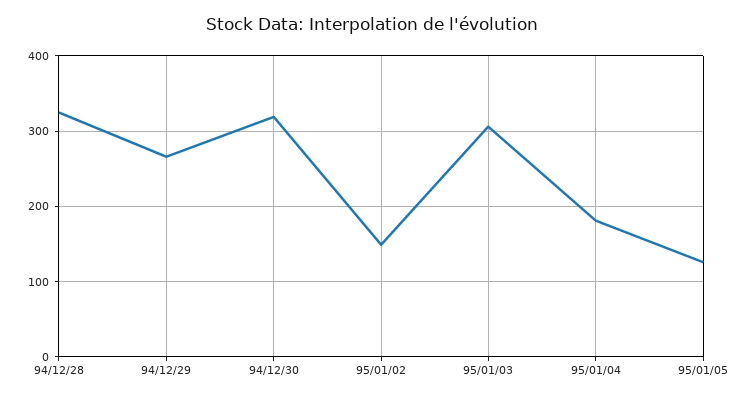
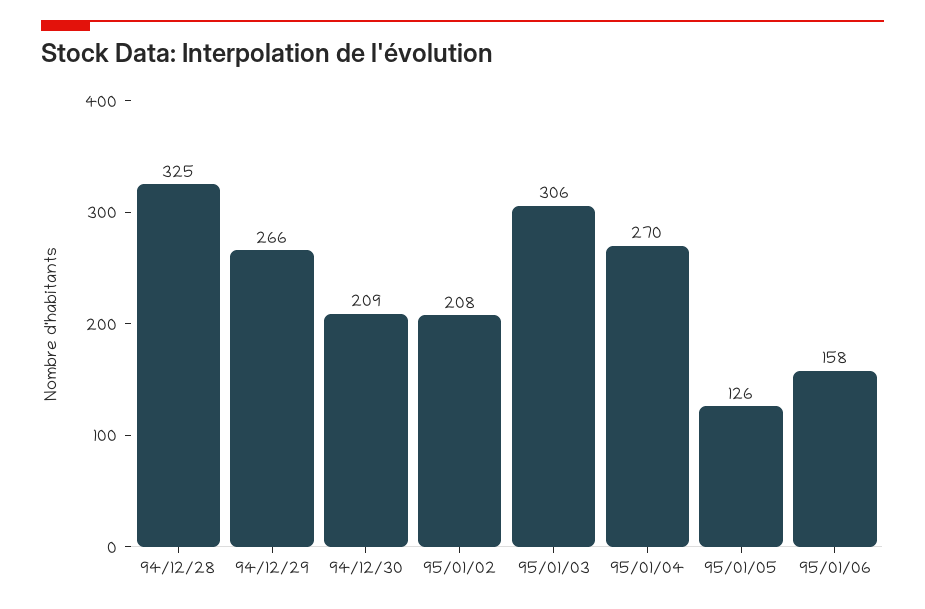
94/12/30: 320 -> 209
95/01/02: 150 -> 208
95/01/04: 180 -> 270
95/01/06: none -> 158

